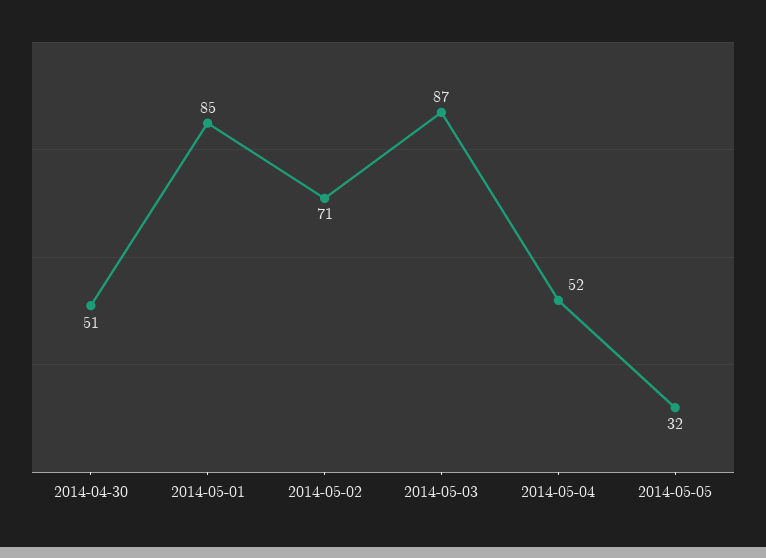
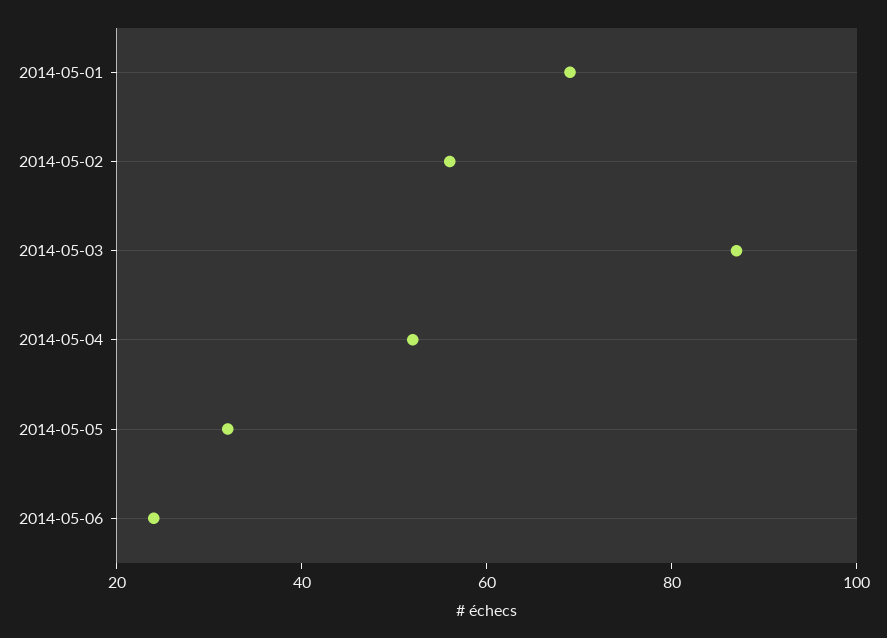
2014-04-30: 51 -> none
2014-05-01: 85 -> 70
2014-05-02: 71 -> 55
2014-05-06: none -> 25

